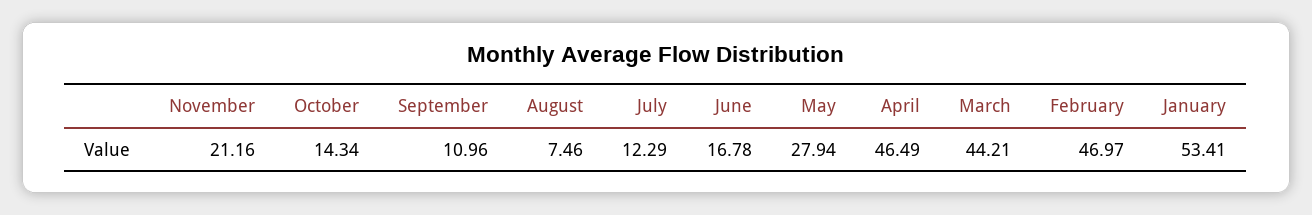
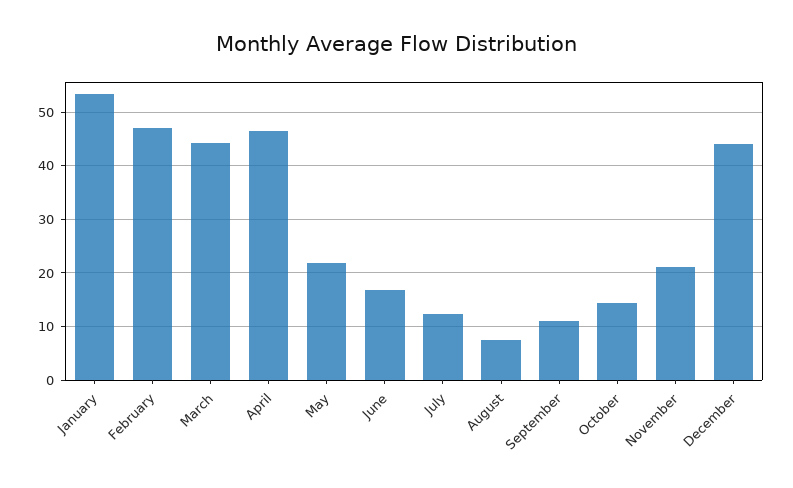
May: 27.94 -> 22
December: none -> 44

